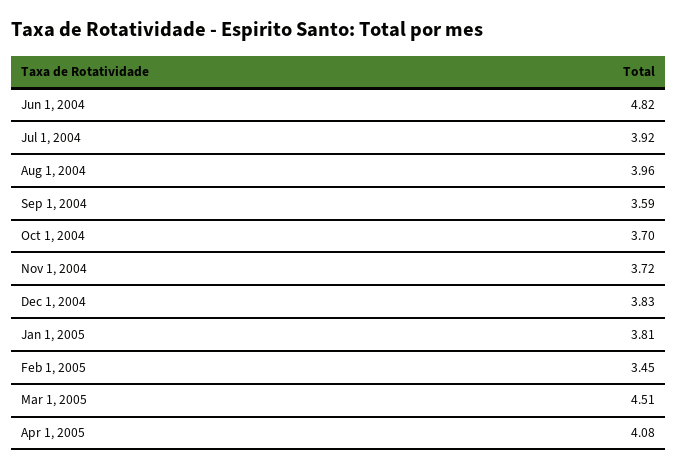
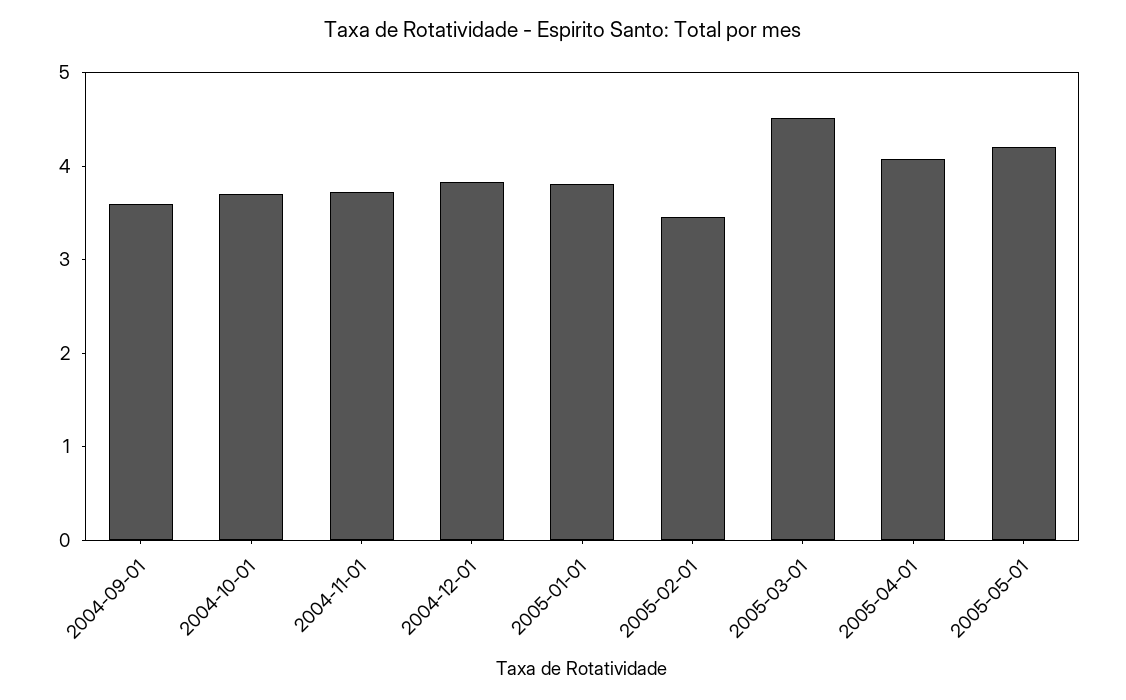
Jun 1, 2004: 4.82 -> none
Jul 1, 2004: 3.92 -> none
Aug 1, 2004: 3.96 -> none
2005-05-01: none -> 4.2

